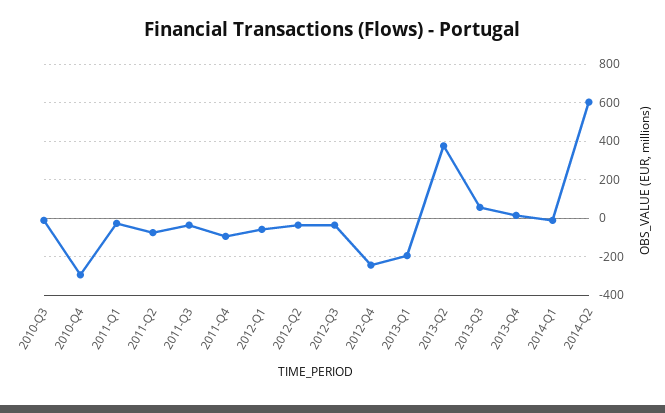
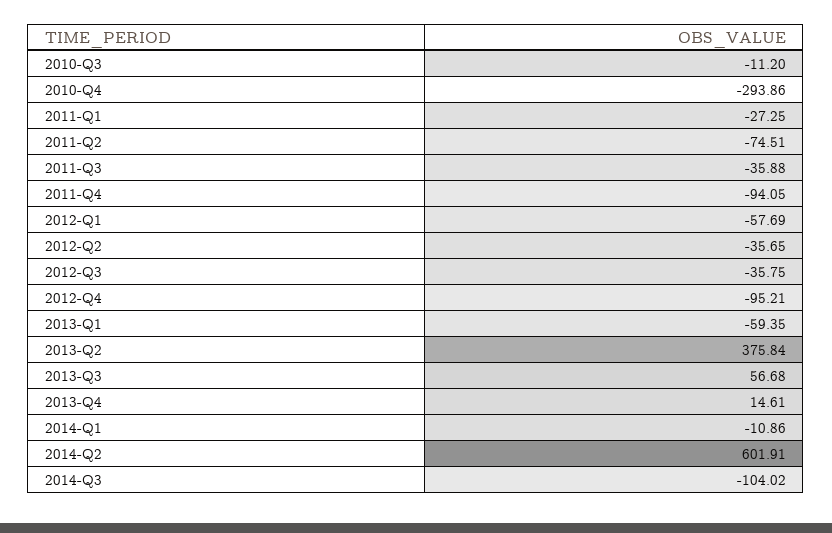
2012-Q4: -250 -> -95.21
2013-Q1: -200 -> -59.35
2014-Q3: none -> -104.02

